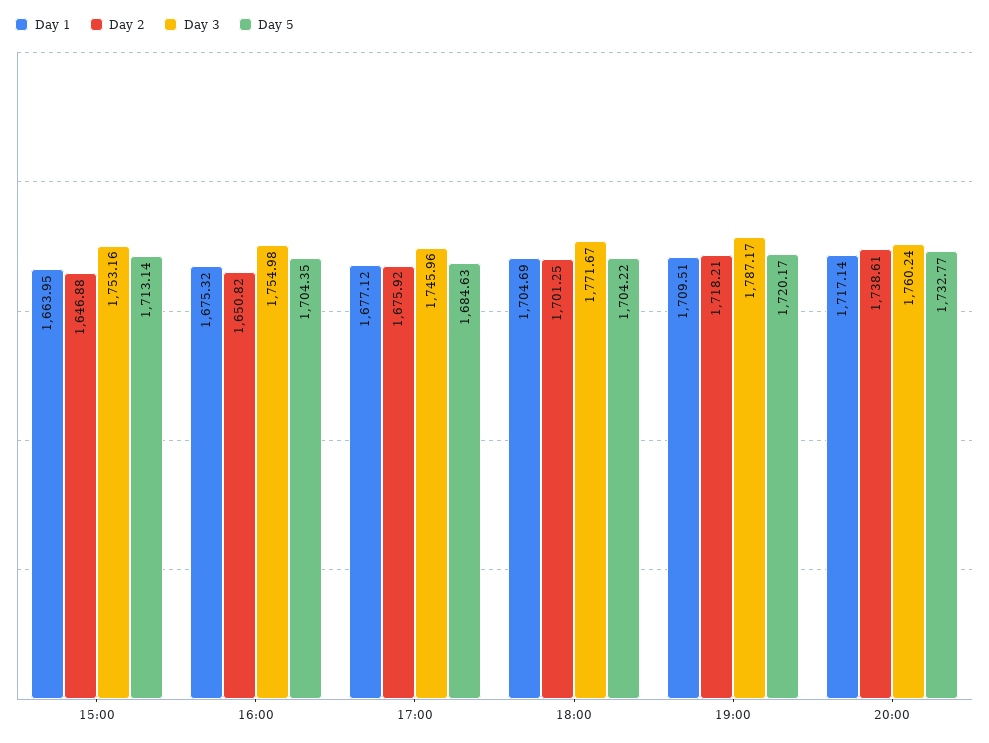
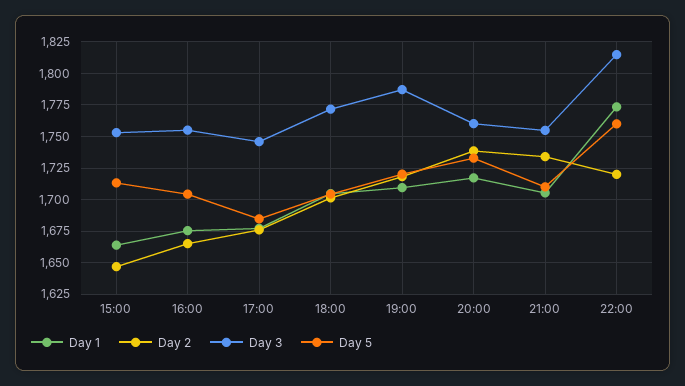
Day 2, 16:00: 1650.82 -> 1665
Day 1, 21:00: none -> 1705
Day 2, 21:00: none -> 1735
Day 3, 21:00: none -> 1755
Day 5, 21:00: none -> 1710
Day 1, 22:00: none -> 1775
Day 2, 22:00: none -> 1720
Day 3, 22:00: none -> 1815
Day 5, 22:00: none -> 1760

